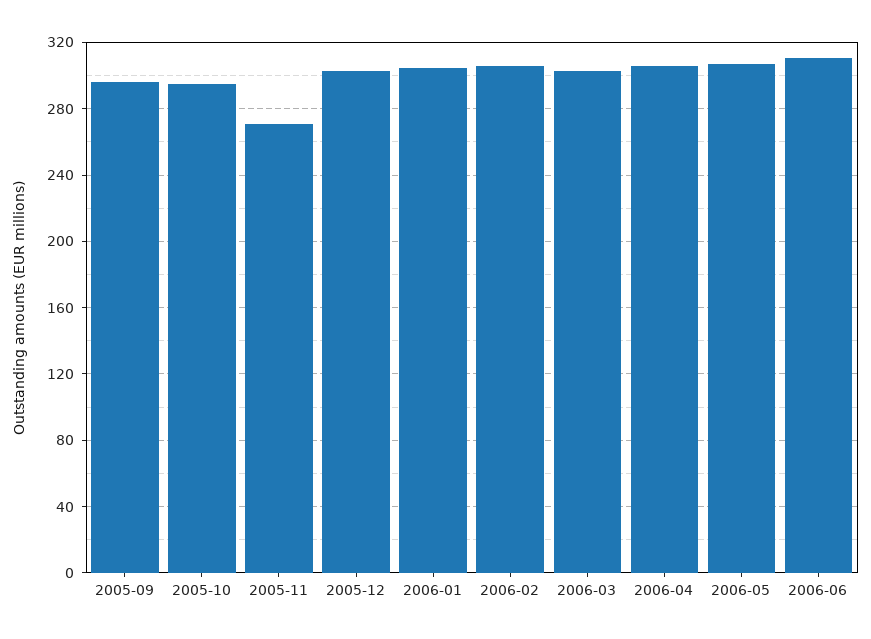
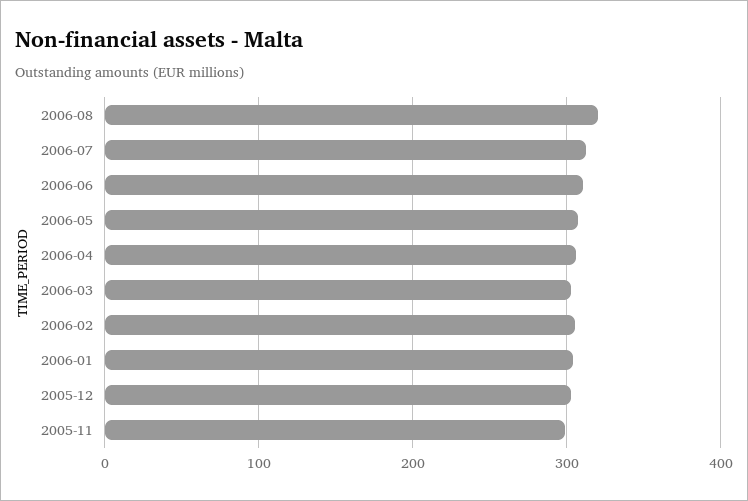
2005-09: 295 -> none
2005-10: 295 -> none
2005-11: 270 -> 300
2006-08: none -> 320
2006-07: none -> 310

